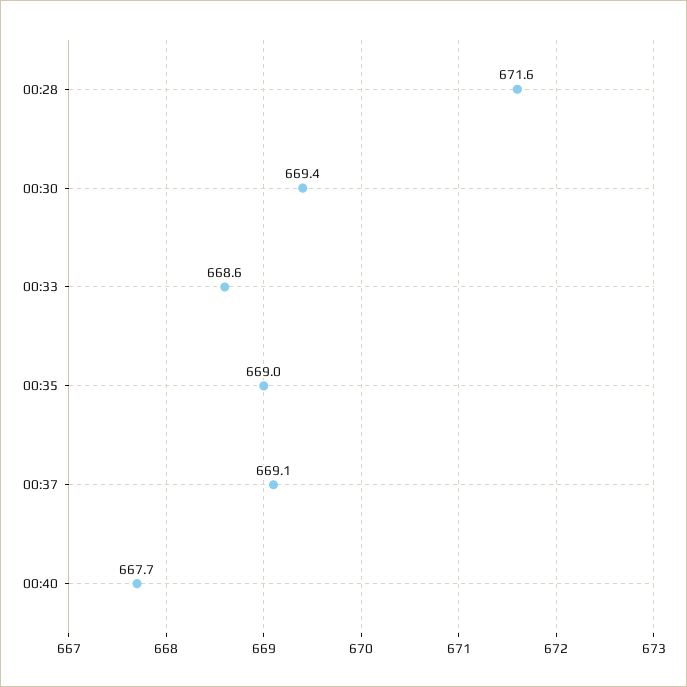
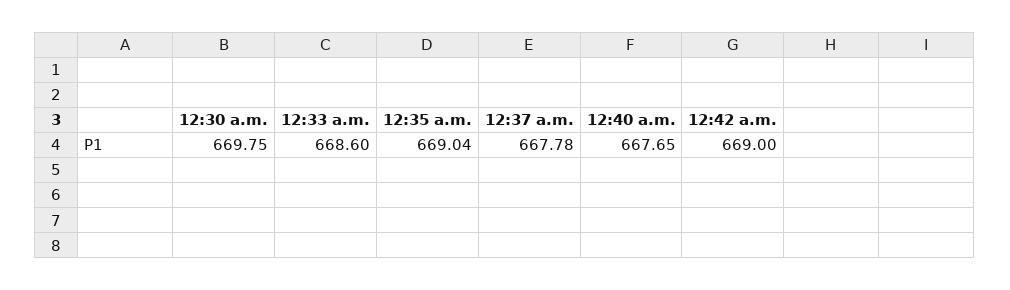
00:28: 671.6 -> none
00:30: 669.4 -> 669.75
00:37: 669.1 -> 667.78
12:42 a.m.: none -> 669

